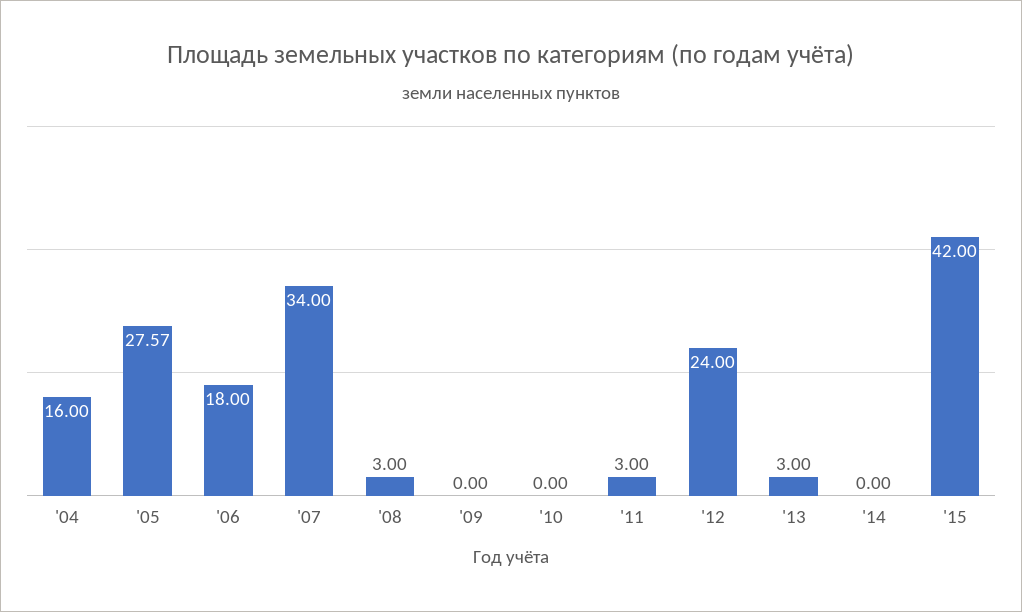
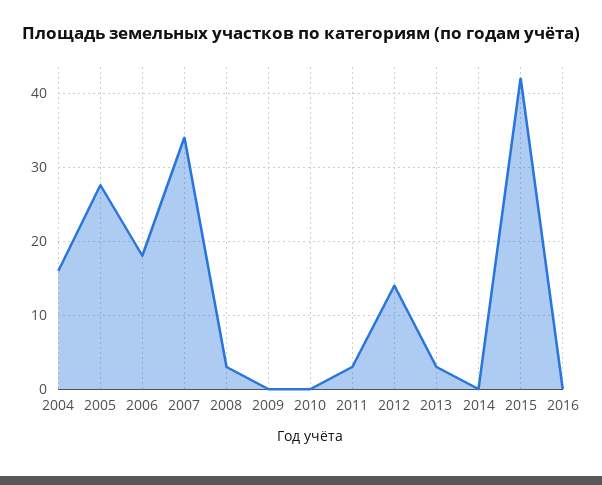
'12: 24 -> 14
2016: none -> 0

